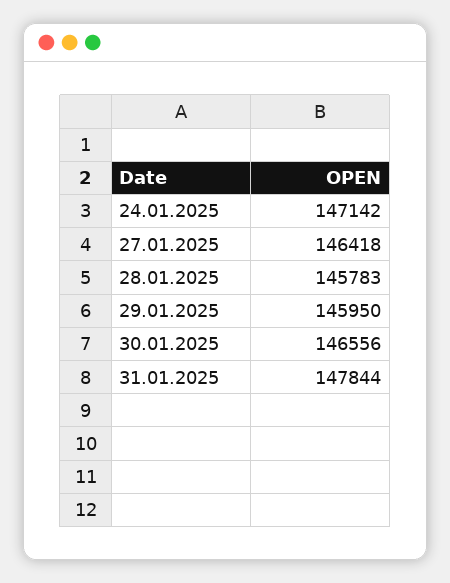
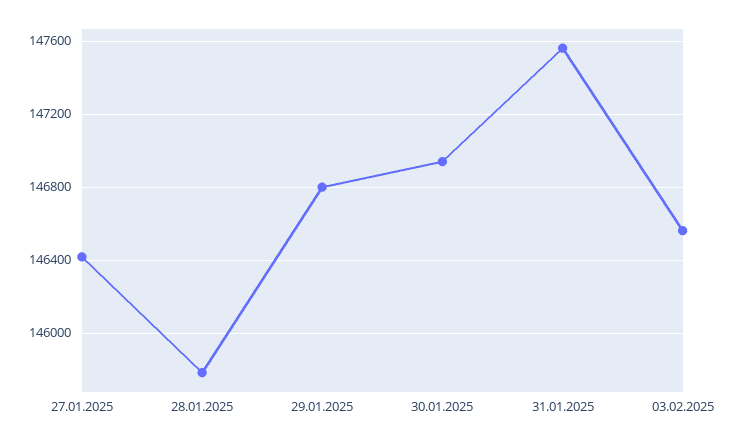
24.01.2025: 147142 -> none
29.01.2025: 145950 -> 146800
30.01.2025: 146556 -> 146950
31.01.2025: 147844 -> 147550
03.02.2025: none -> 146550

